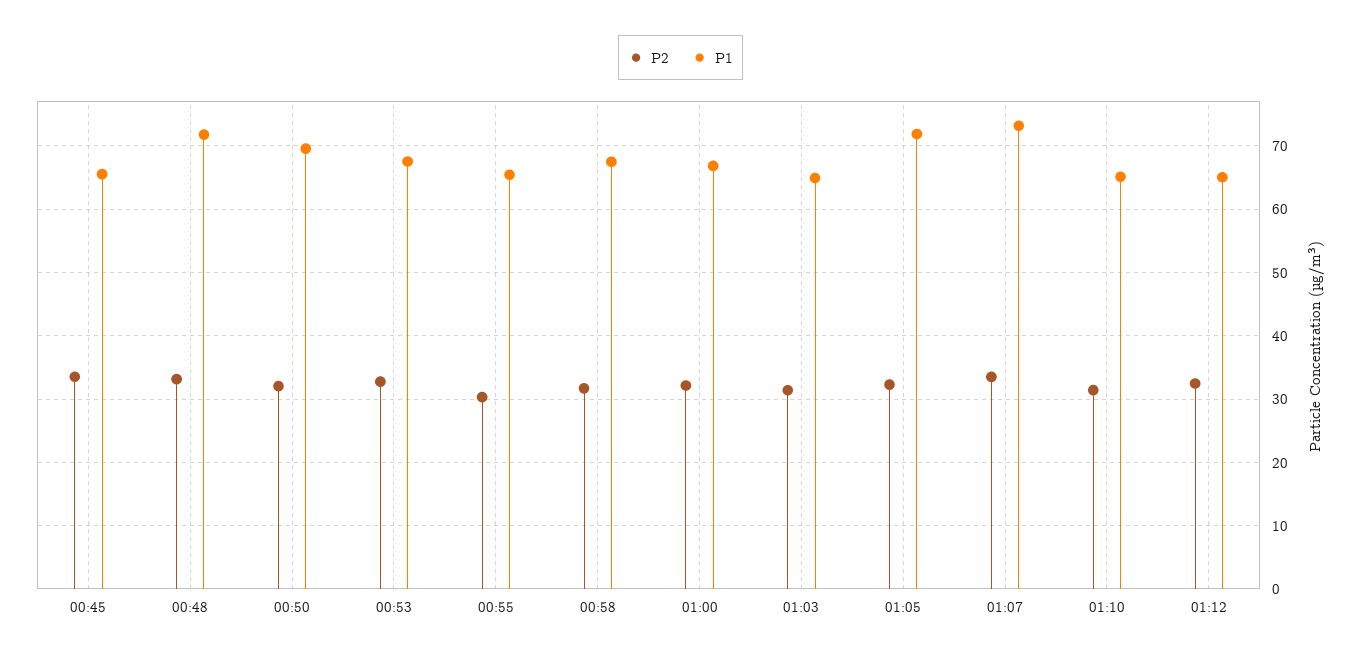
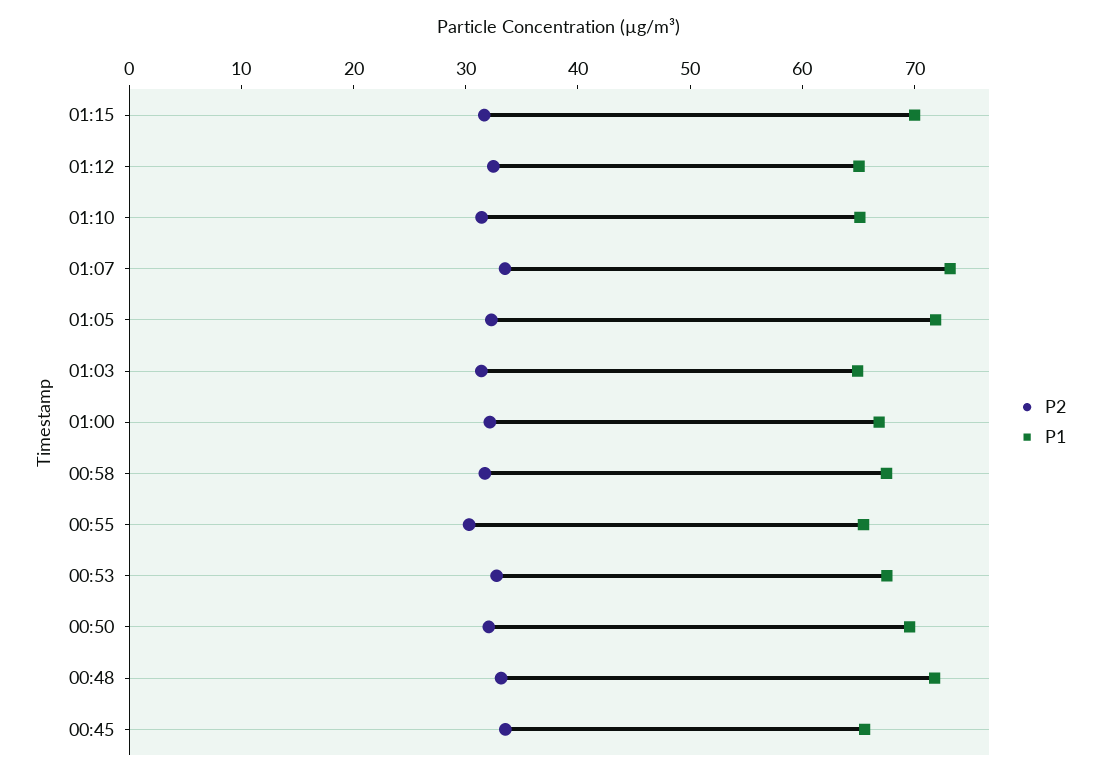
P2, 01:15: none -> 32
P1, 01:15: none -> 70

